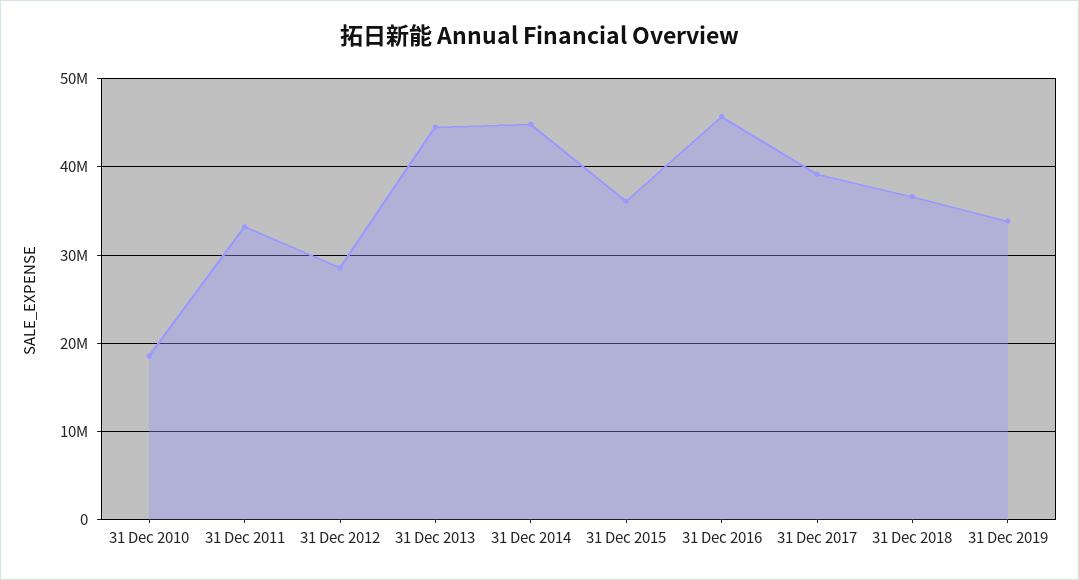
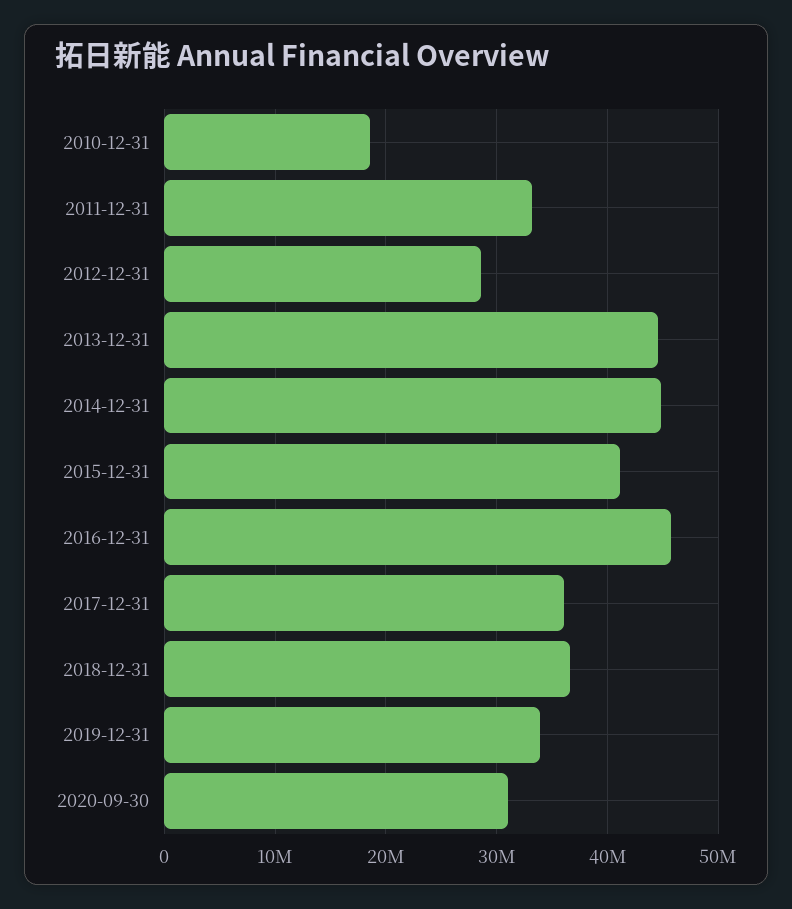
31 Dec 2015: 36000000 -> 41000000
31 Dec 2017: 39000000 -> 36000000
2020-09-30: none -> 31000000

